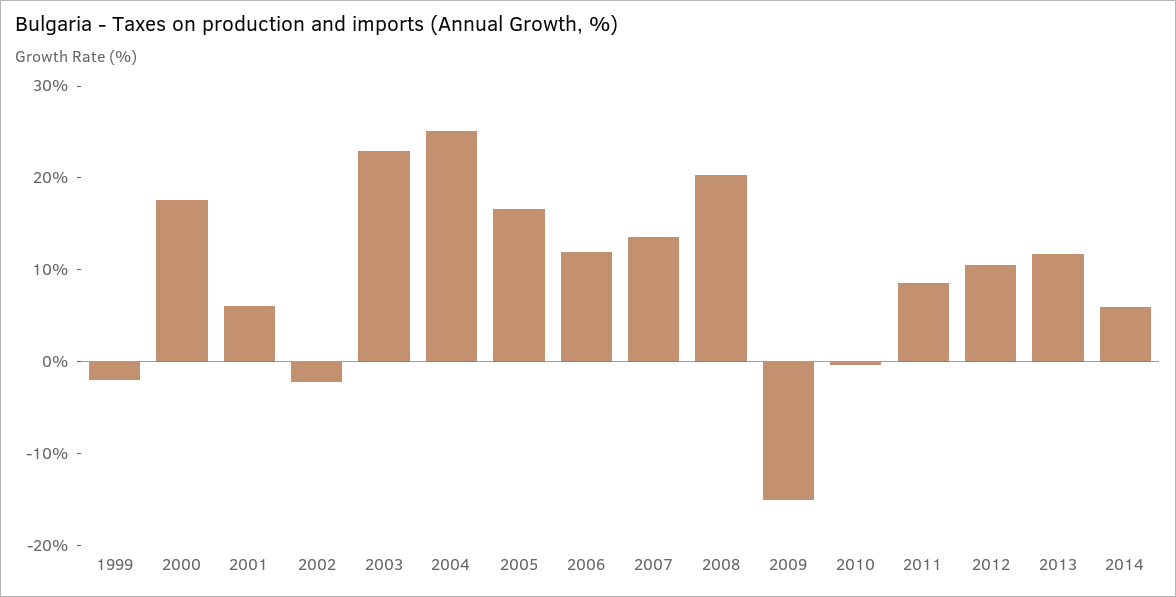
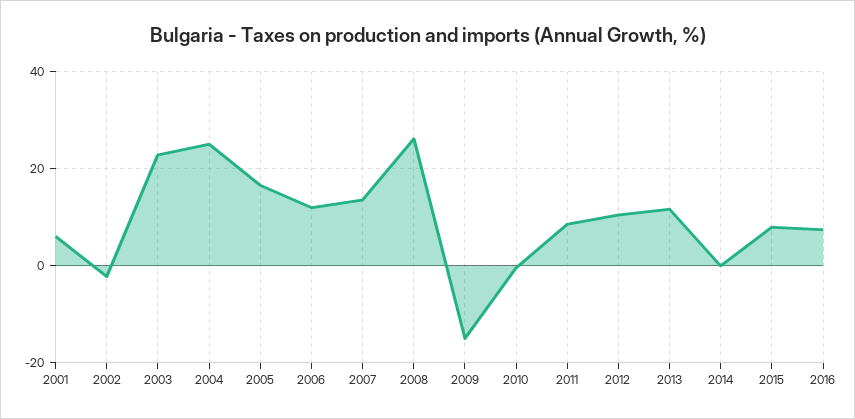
1999: -2 -> none
2000: 18 -> none
2008: 20 -> 26
2014: 6 -> 0
2015: none -> 8
2016: none -> 8

